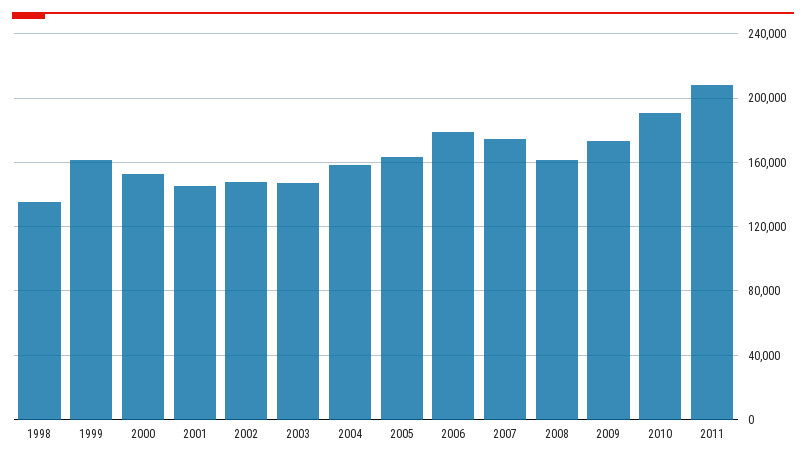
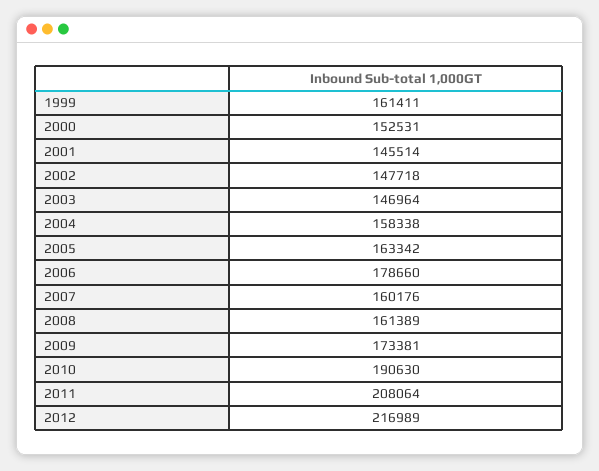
1998: 135000 -> none
2007: 175000 -> 160176
2012: none -> 216989

